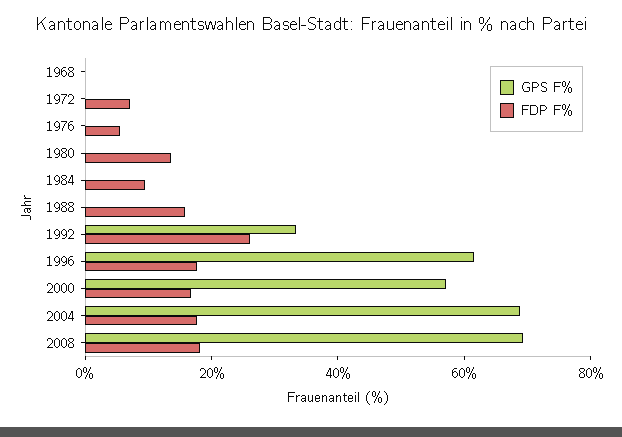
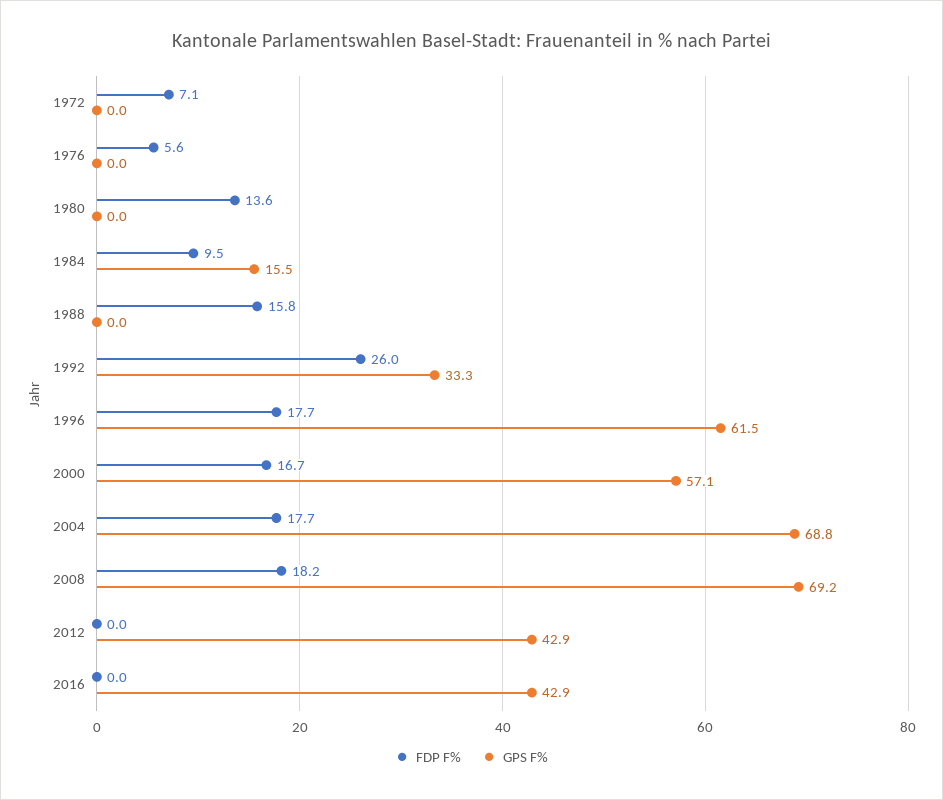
GPS F%, 1968: 0 -> none
FDP F%, 1968: 0 -> none
GPS F%, 1984: 0 -> 15.5
FDP F%, 2012: none -> 0
GPS F%, 2012: none -> 42.9
FDP F%, 2016: none -> 0
GPS F%, 2016: none -> 42.9

